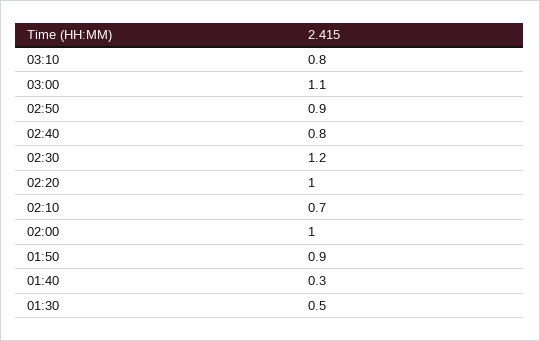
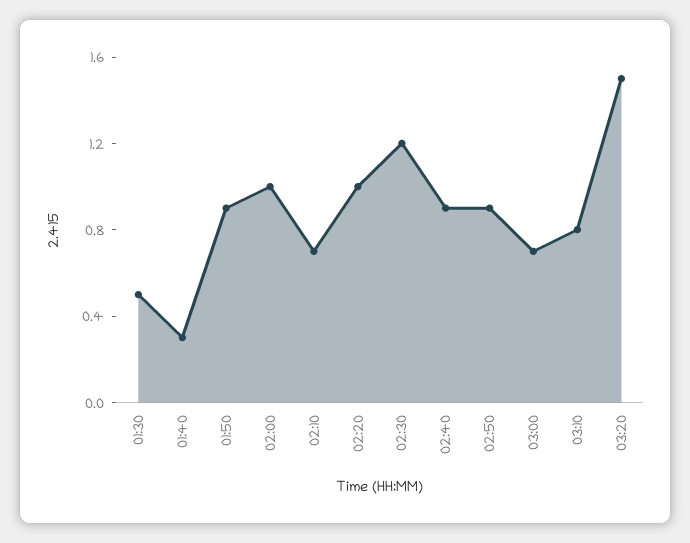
03:00: 1.1 -> 0.7
02:40: 0.8 -> 0.9
03:20: none -> 1.5

